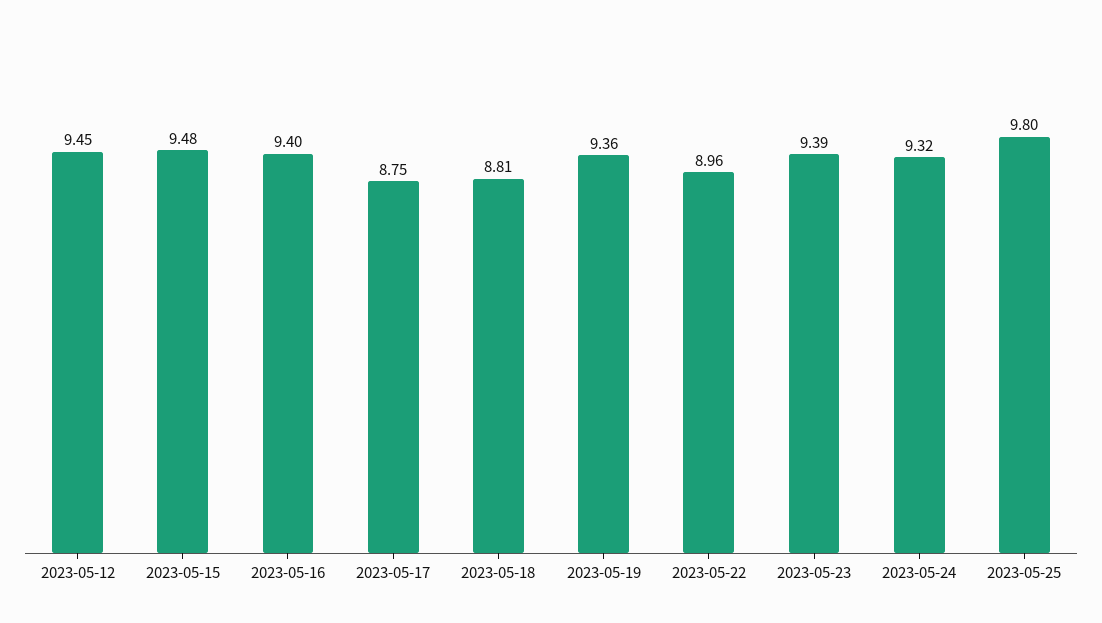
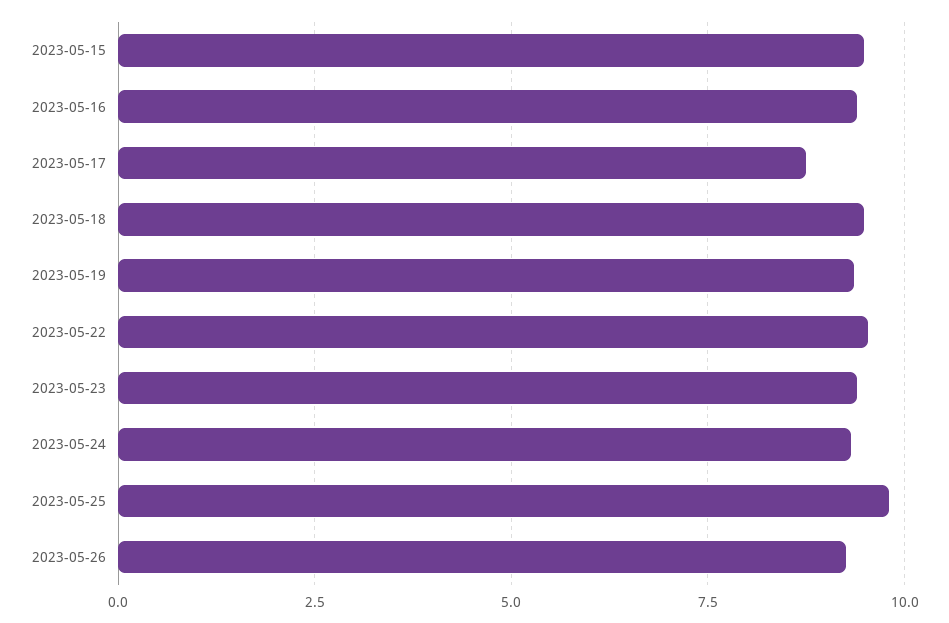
2023-05-12: 9.45 -> none
2023-05-18: 8.81 -> 9.5
2023-05-22: 8.96 -> 9.5
2023-05-26: none -> 9.25

